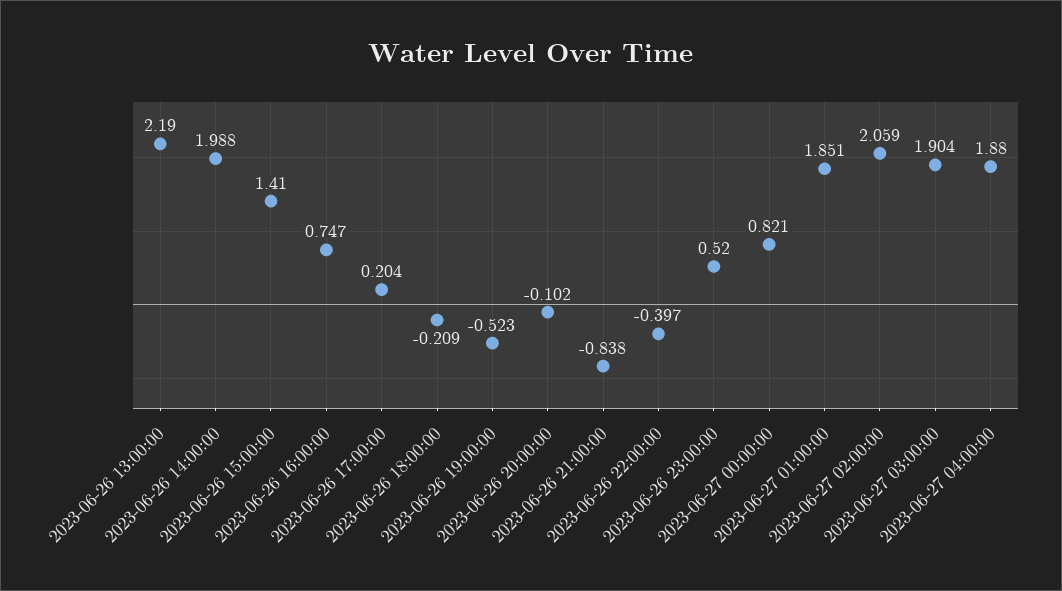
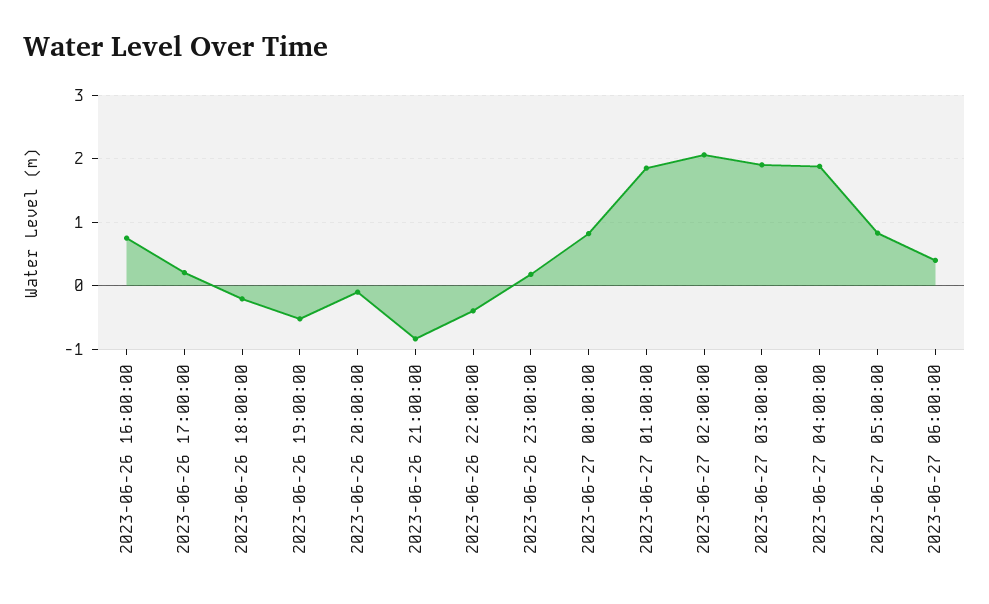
2023-06-26 13:00:00: 2.19 -> none
2023-06-26 14:00:00: 1.988 -> none
2023-06-26 15:00:00: 1.41 -> none
2023-06-26 23:00:00: 0.52 -> 0.2
2023-06-27 05:00:00: none -> 0.8
2023-06-27 06:00:00: none -> 0.4

